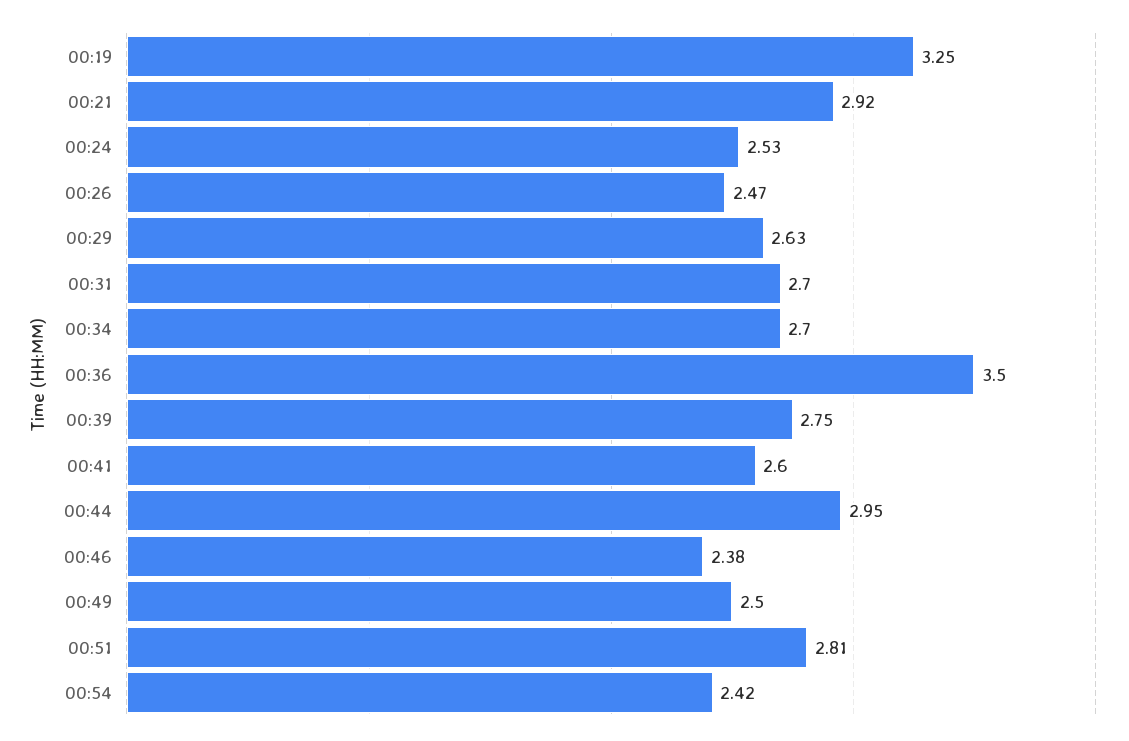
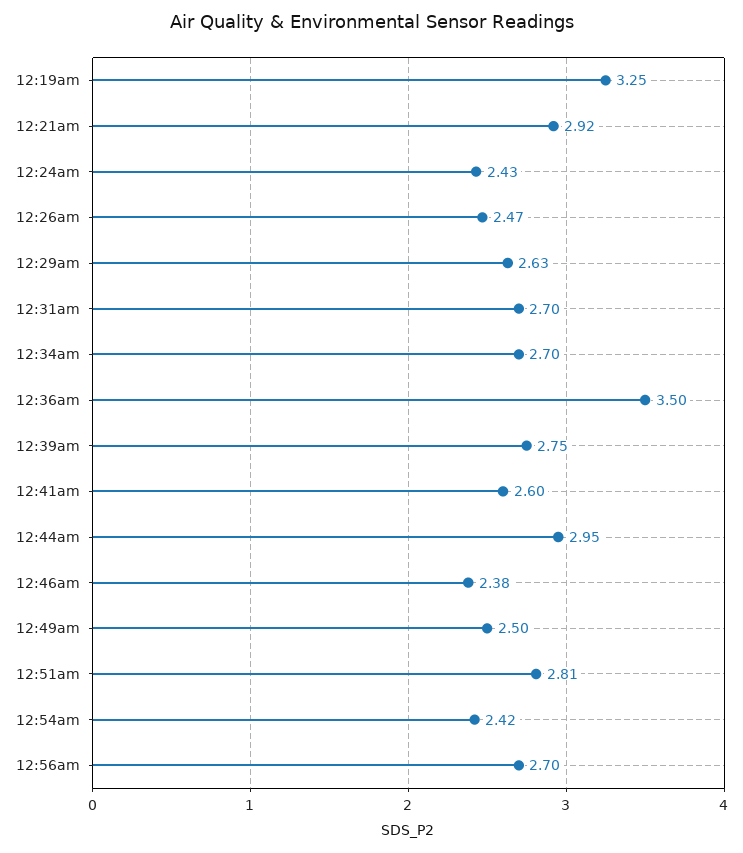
00:24: 2.53 -> 2.43
12:56am: none -> 2.7

